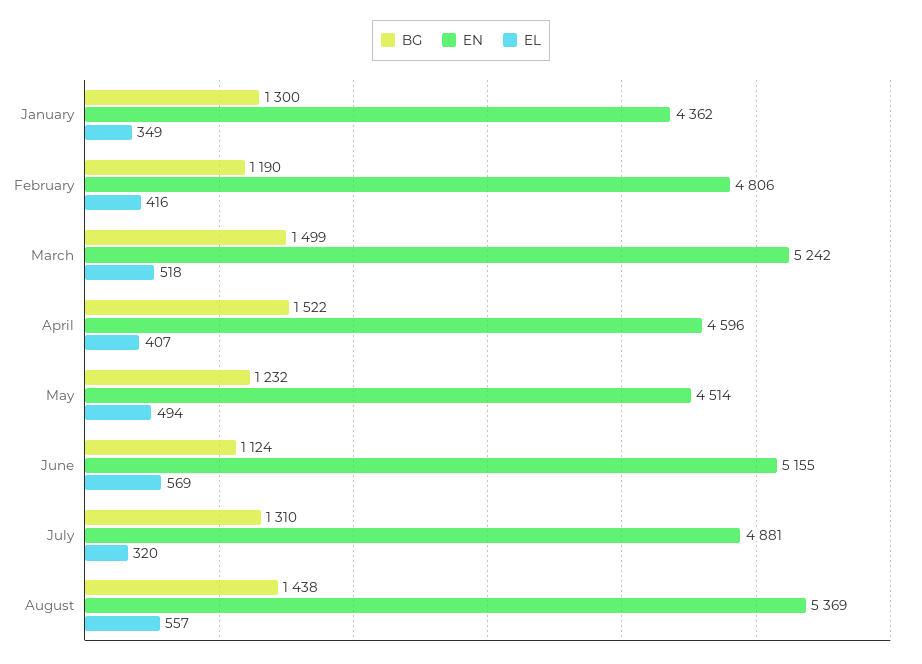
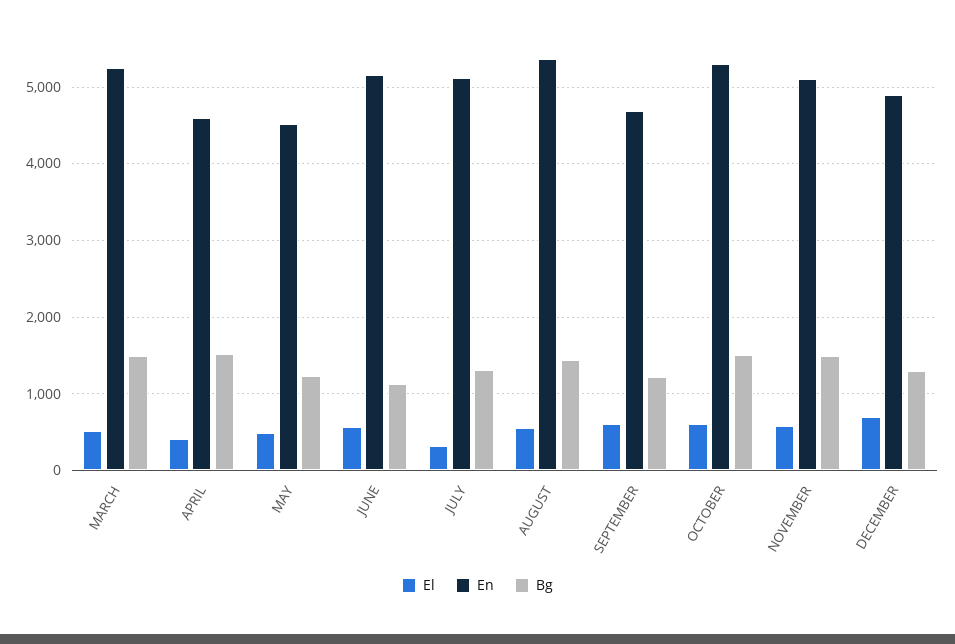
BG, January: 1300 -> none
EN, January: 4362 -> none
EL, January: 349 -> none
BG, February: 1190 -> none
EN, February: 4806 -> none
EL, February: 416 -> none
EN, July: 4881 -> 5100
EL, SEPTEMBER: none -> 600
EN, SEPTEMBER: none -> 4700
BG, SEPTEMBER: none -> 1200
EL, OCTOBER: none -> 600
EN, OCTOBER: none -> 5300
BG, OCTOBER: none -> 1500
EL, NOVEMBER: none -> 600
EN, NOVEMBER: none -> 5100
BG, NOVEMBER: none -> 1500
EL, DECEMBER: none -> 700
EN, DECEMBER: none -> 4900
BG, DECEMBER: none -> 1300

